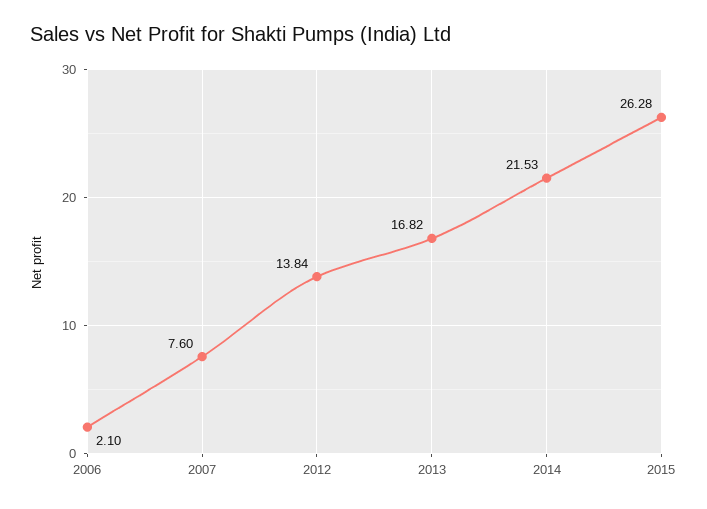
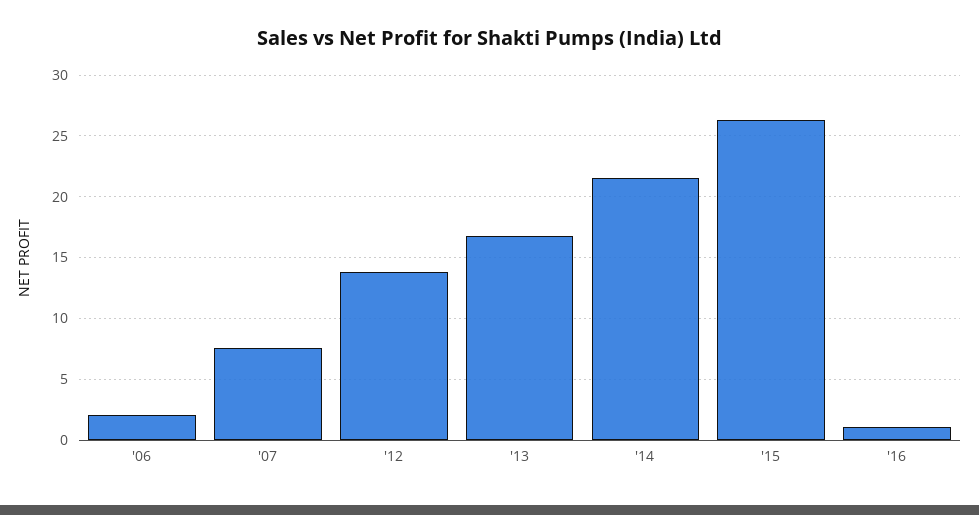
'16: none -> 1

